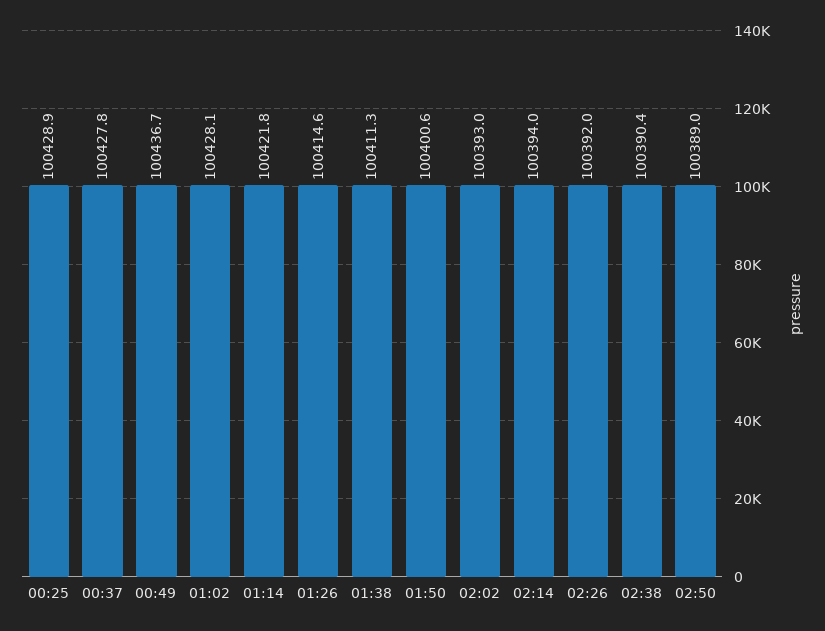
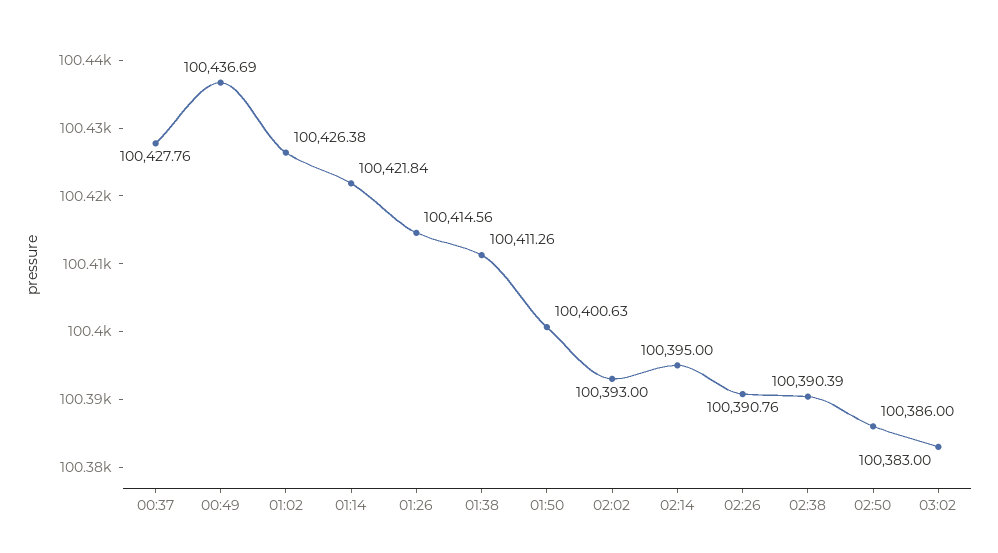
00:25: 100428.9 -> none
01:02: 100428.1 -> 100426.38
02:14: 100394 -> 100395
02:26: 100392 -> 100390.76
02:50: 100389 -> 100386
03:02: none -> 100383

